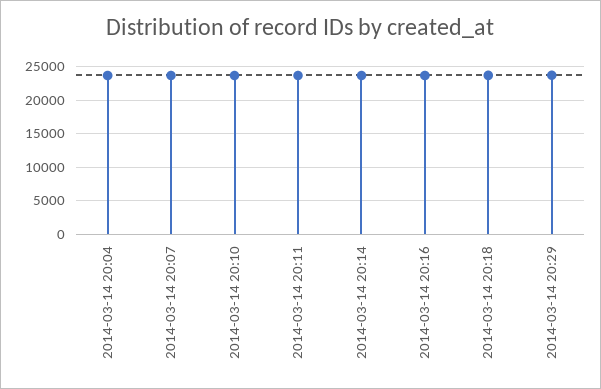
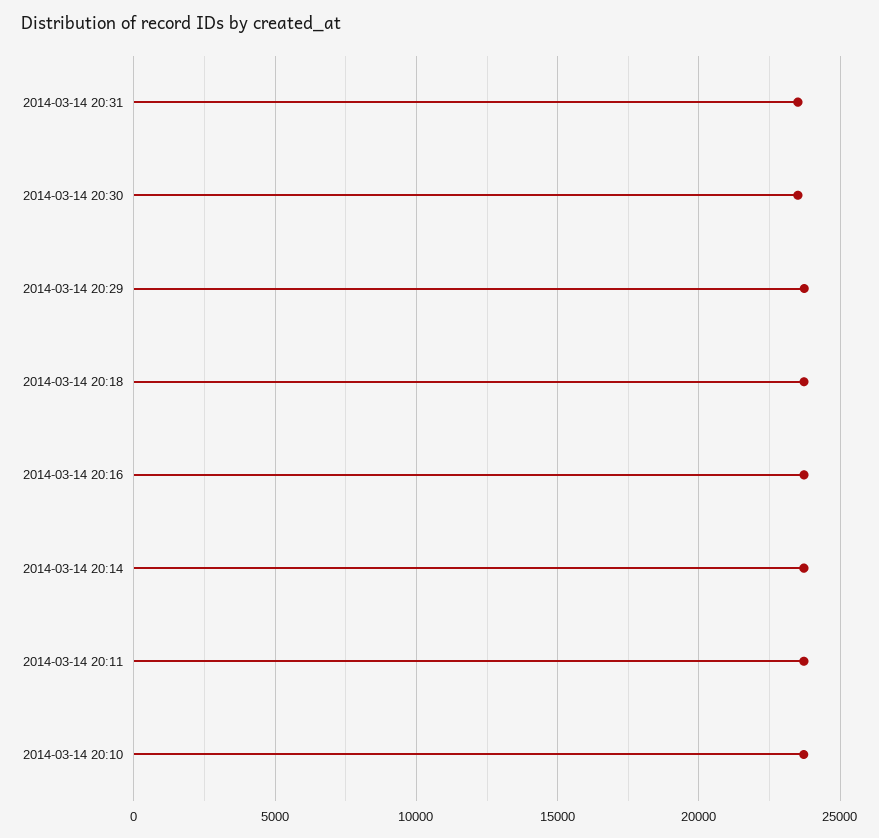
2014-03-14 20:04: 24000 -> none
2014-03-14 20:07: 24000 -> none
2014-03-14 20:31: none -> 23500
2014-03-14 20:30: none -> 23500

